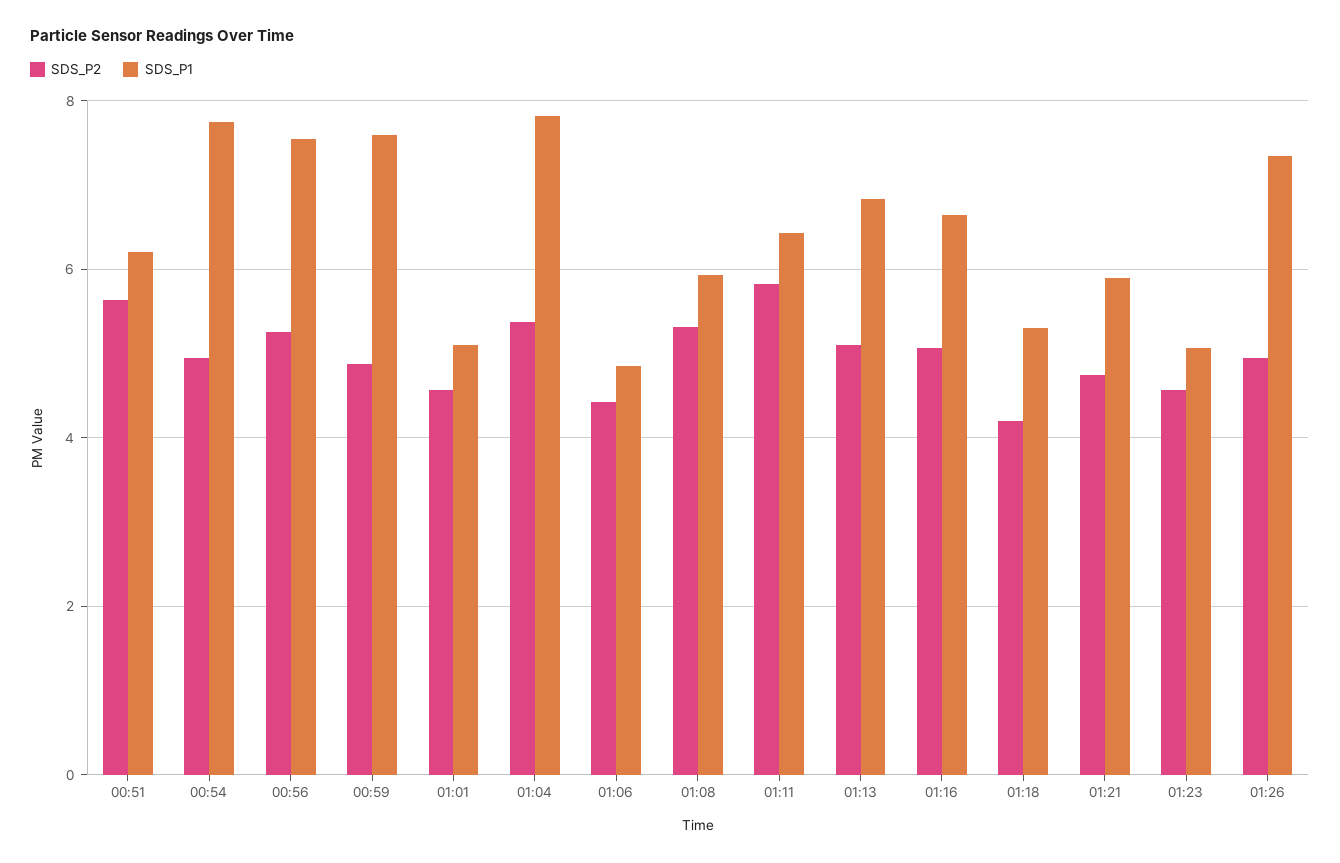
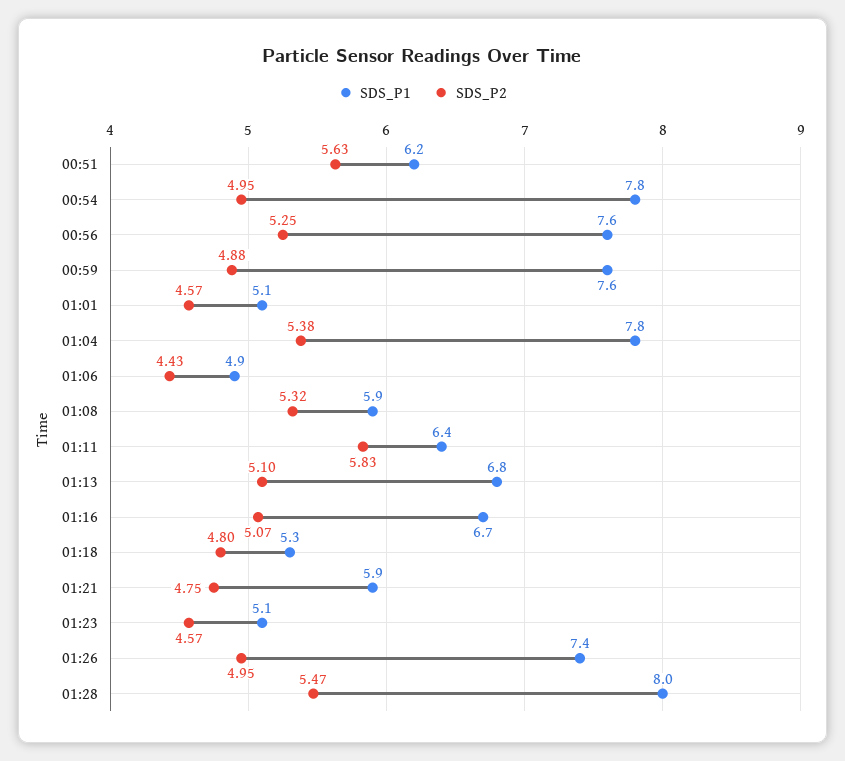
SDS_P2, 01:18: 4.2 -> 4.8
SDS_P1, 01:28: none -> 8
SDS_P2, 01:28: none -> 5.47

